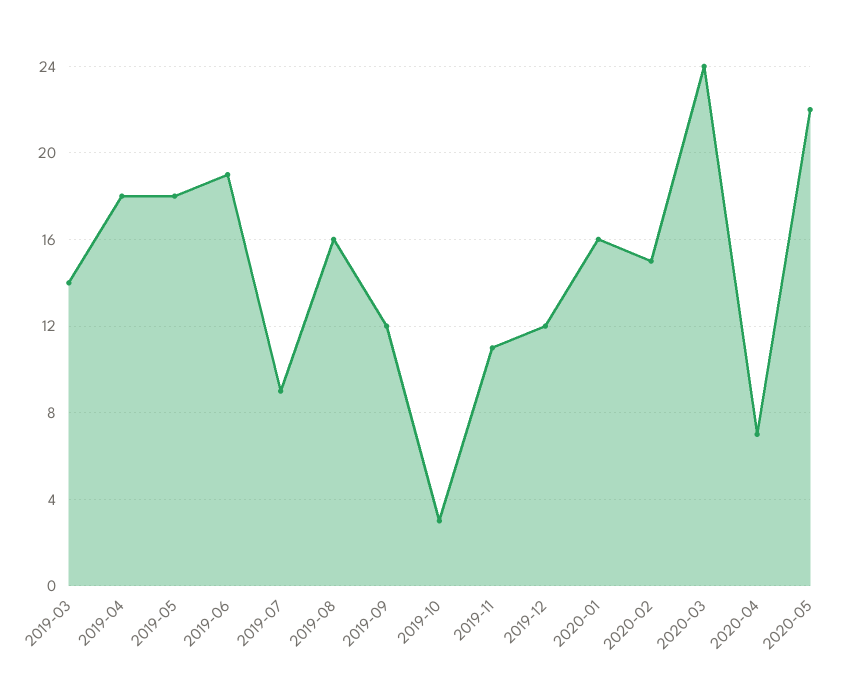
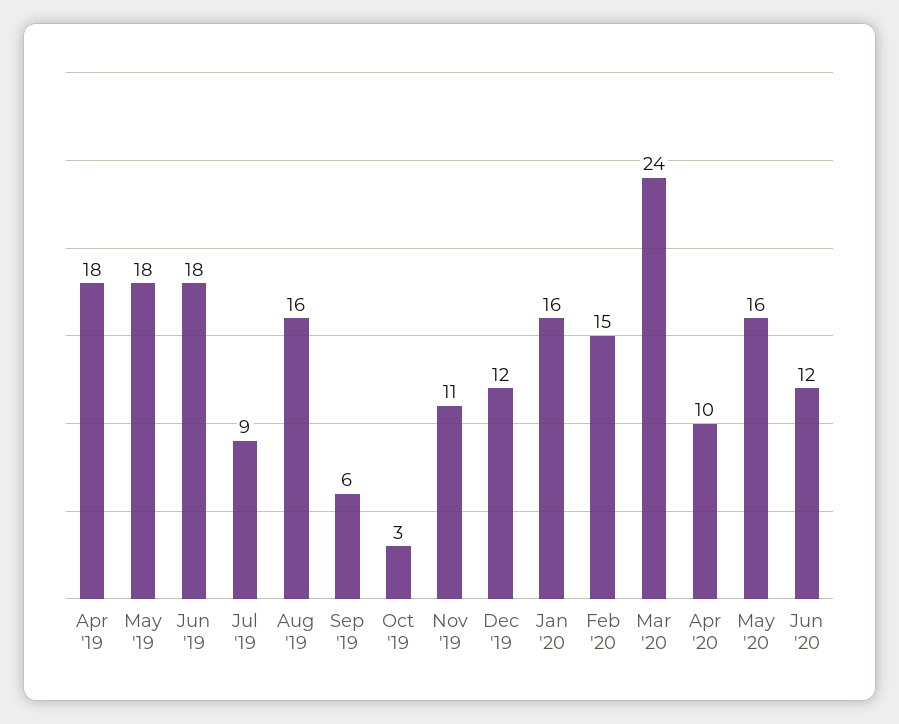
2019-03: 14 -> none
2019-06: 19 -> 18
2019-09: 12 -> 6
2020-04: 7 -> 10
2020-05: 22 -> 16
Jun '20: none -> 12

